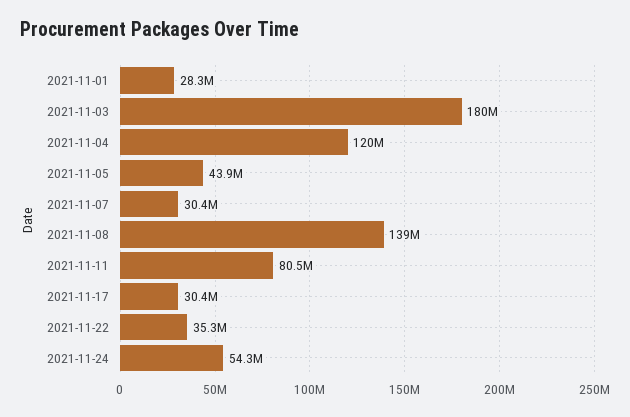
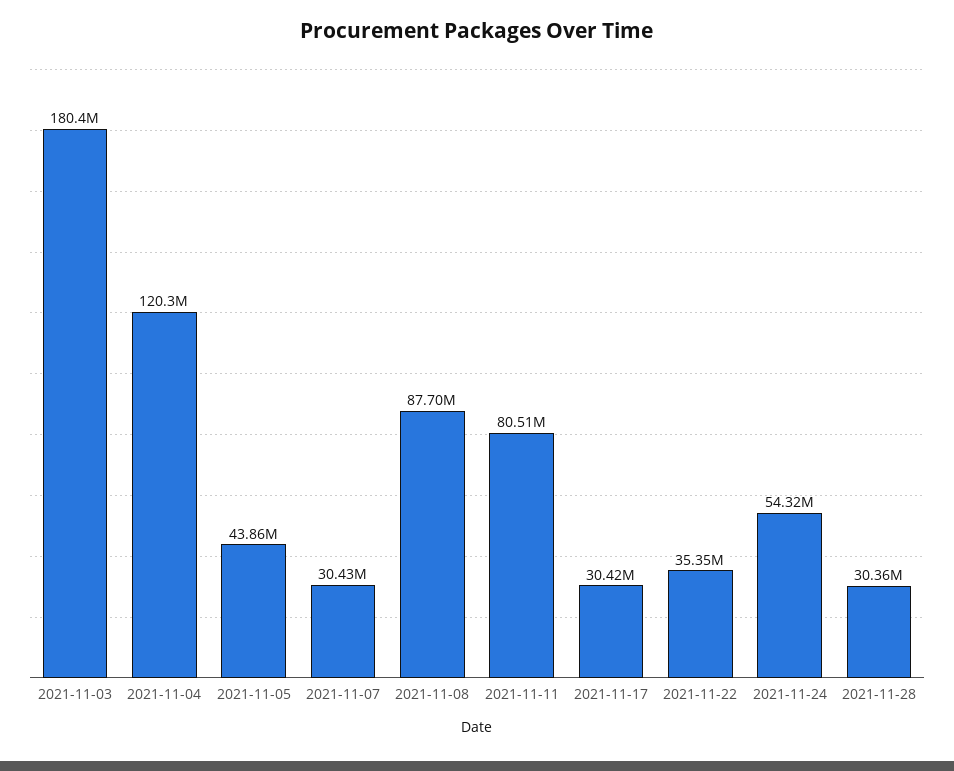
2021-11-01: 28300000 -> none
2021-11-08: 139000000 -> 87700000
2021-11-28: none -> 30360000

